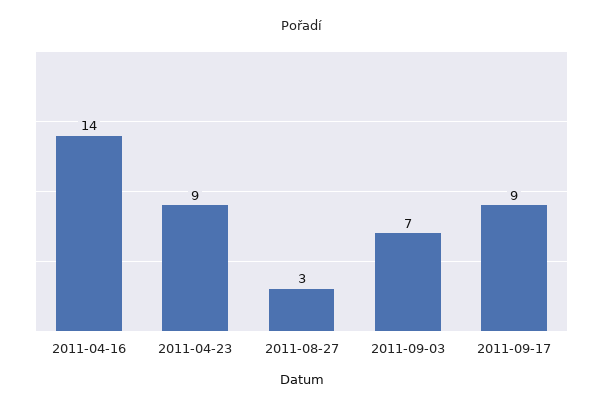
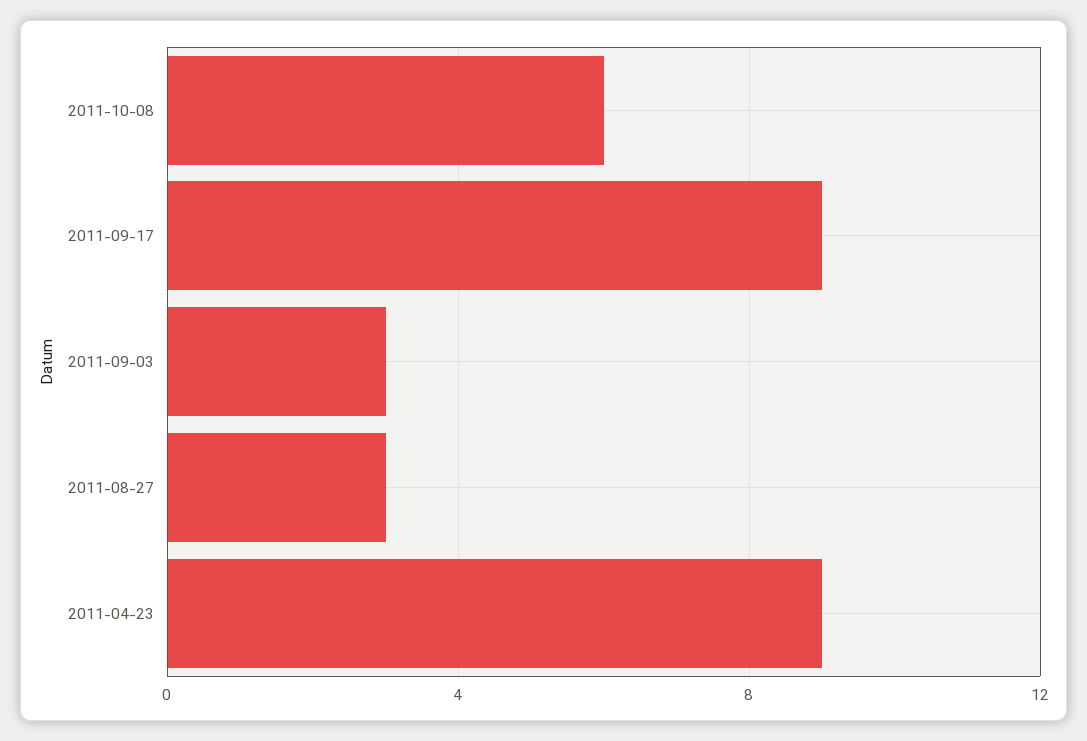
2011-04-16: 14 -> none
2011-09-03: 7 -> 3
2011-10-08: none -> 6

